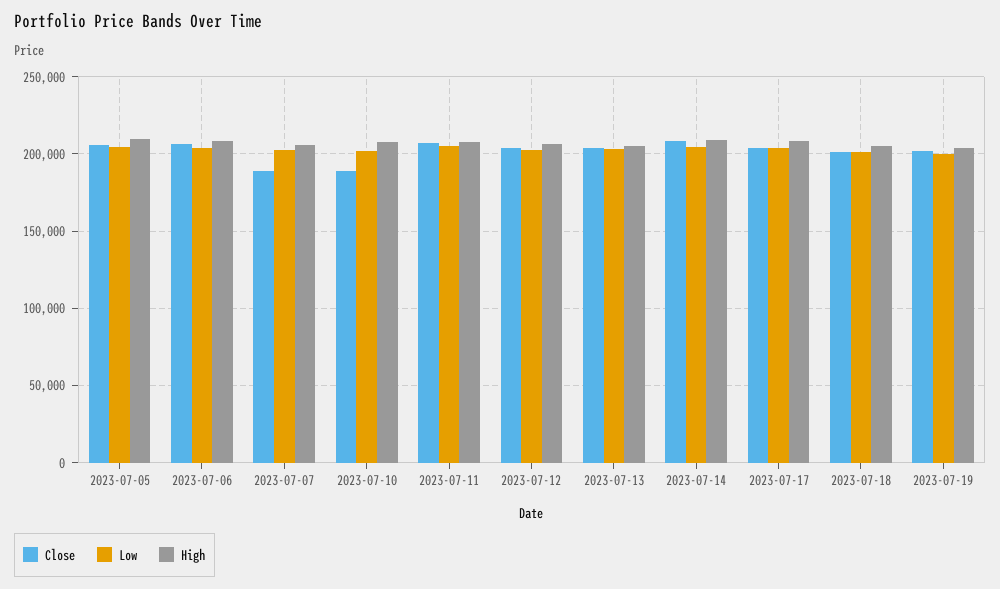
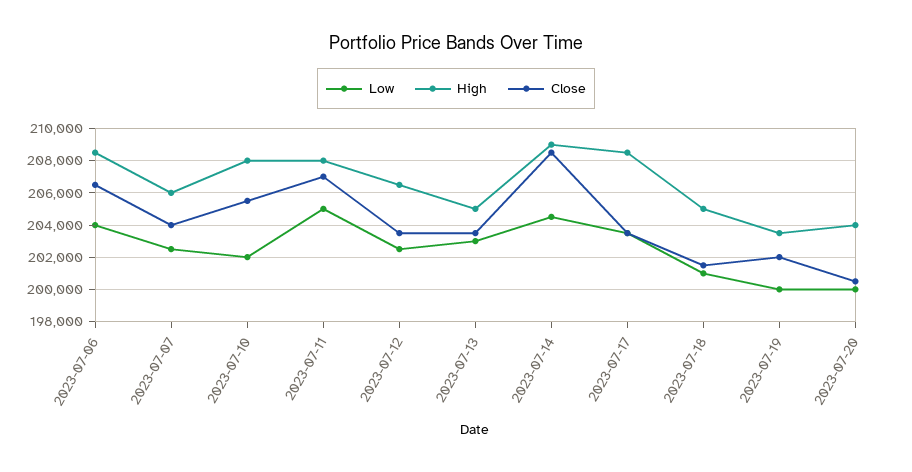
Close, 2023-07-05: 205000 -> none
Low, 2023-07-05: 205000 -> none
High, 2023-07-05: 210000 -> none
Close, 2023-07-07: 190000 -> 204000
Close, 2023-07-10: 190000 -> 205500
Low, 2023-07-20: none -> 200000
High, 2023-07-20: none -> 204000
Close, 2023-07-20: none -> 200500

